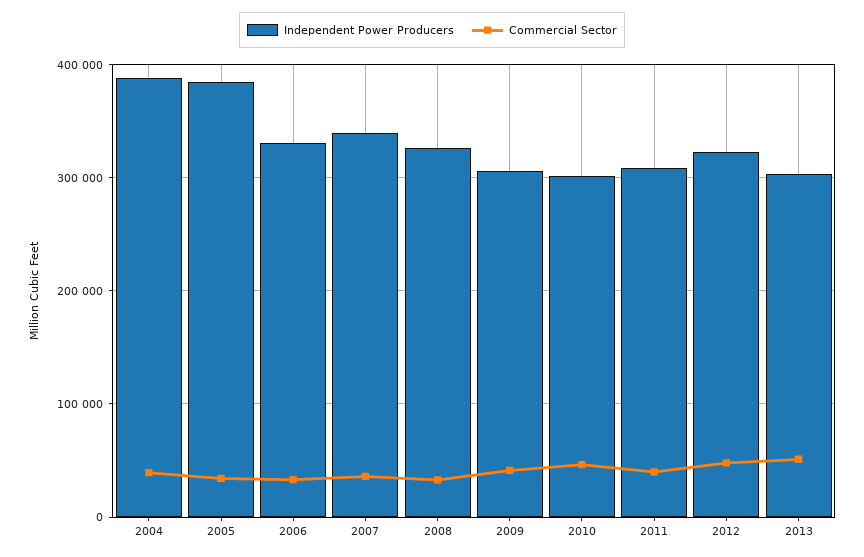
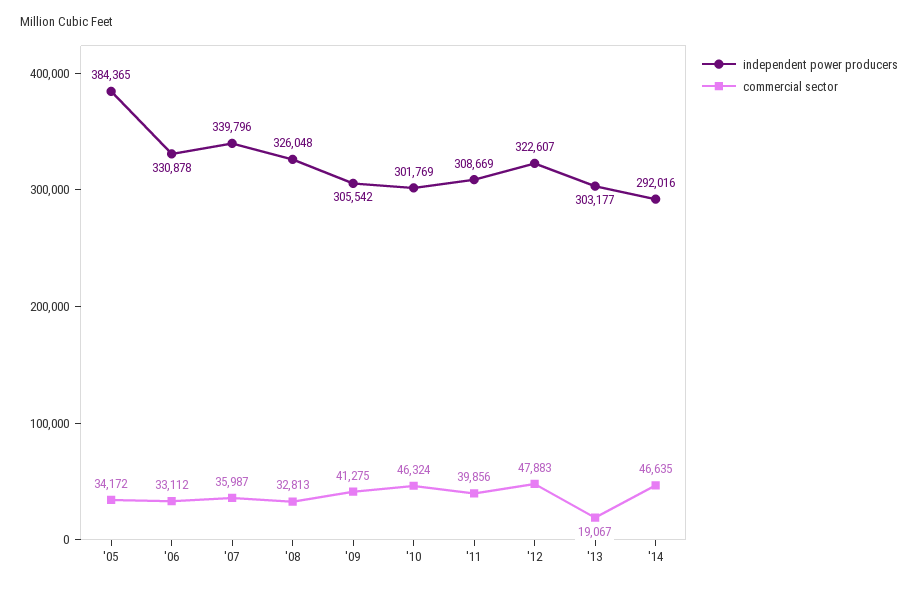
Independent Power Producers, 2004: 390000 -> none
Commercial Sector, 2004: 40000 -> none
Commercial Sector, 2013: 50000 -> 19067
Independent Power Producers, '14: none -> 292016
Commercial Sector, '14: none -> 46635

